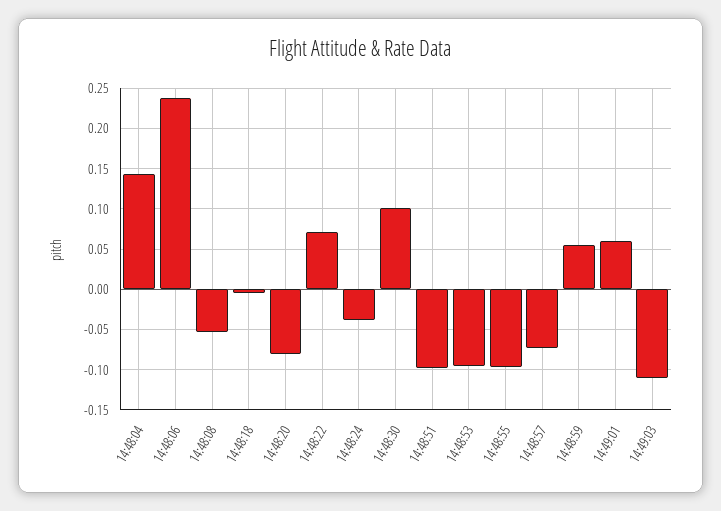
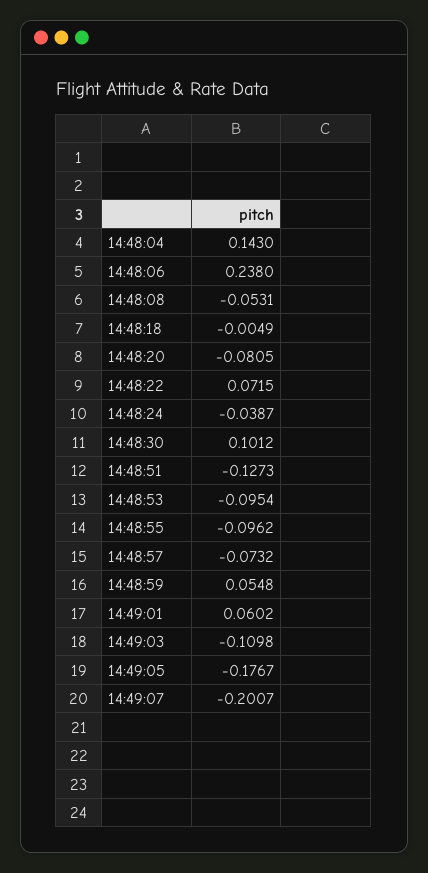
14:48:51: -0.1 -> -0.1273
14:49:05: none -> -0.1767
14:49:07: none -> -0.2007

